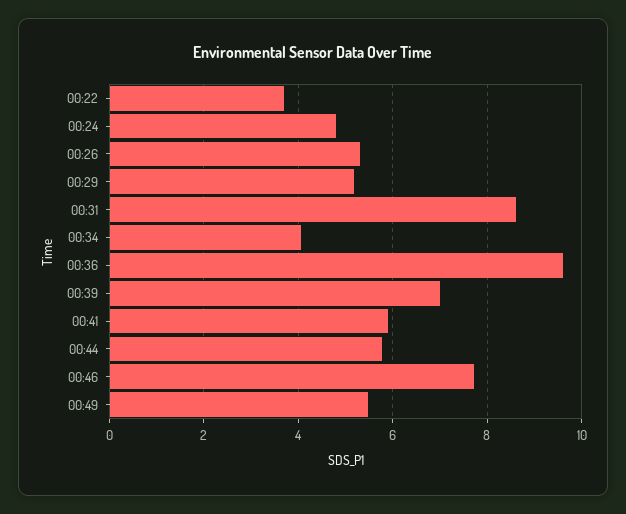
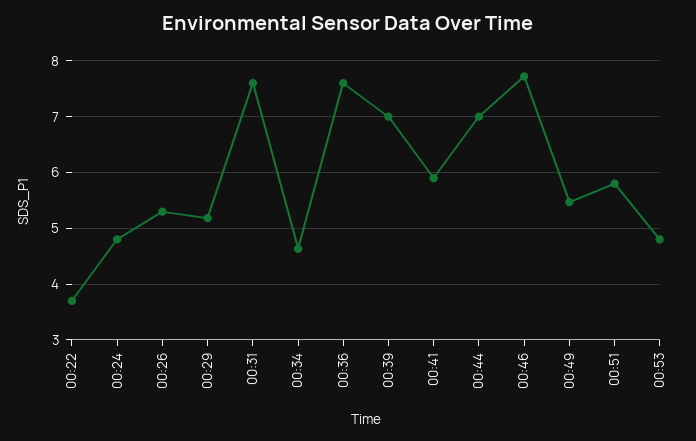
00:31: 8.6 -> 7.6
00:34: 4 -> 4.6
00:36: 9.6 -> 7.6
00:44: 5.8 -> 7
00:51: none -> 5.8
00:53: none -> 4.8

